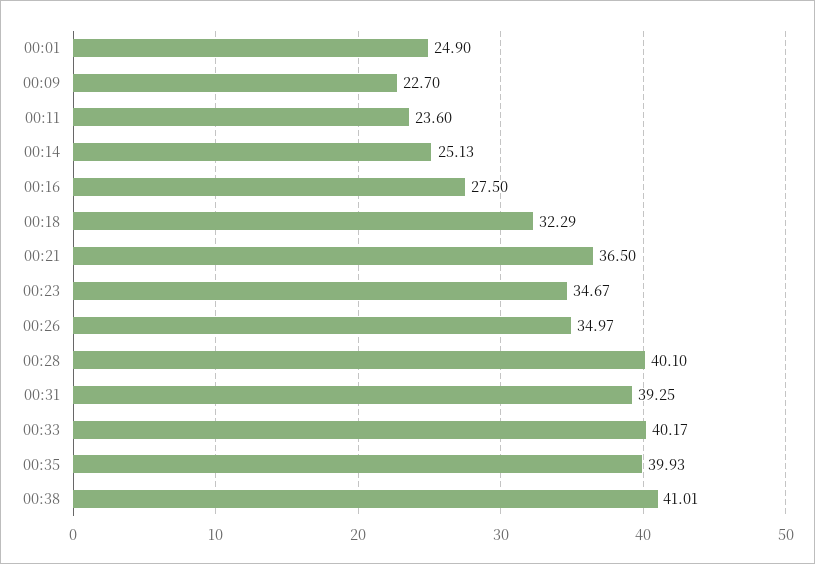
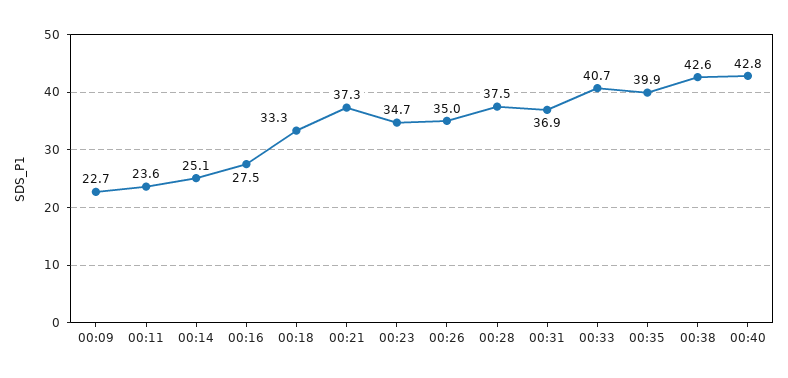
00:01: 24.9 -> none
00:18: 32.29 -> 33.3
00:21: 36.5 -> 37.3
00:28: 40.1 -> 37.5
00:31: 39.25 -> 36.9
00:33: 40.17 -> 40.7
00:38: 41.01 -> 42.6
00:40: none -> 42.8

